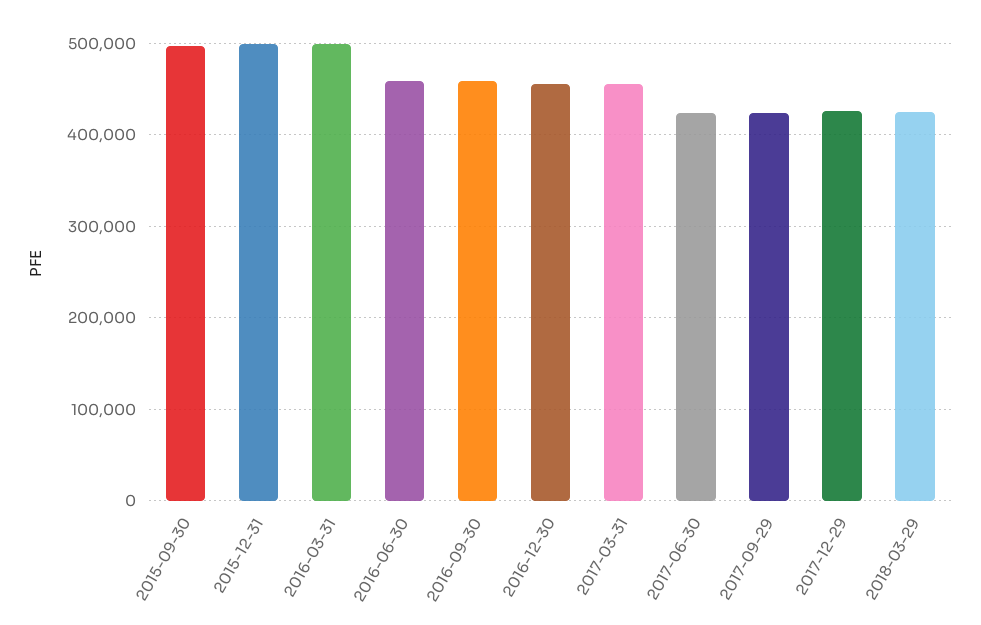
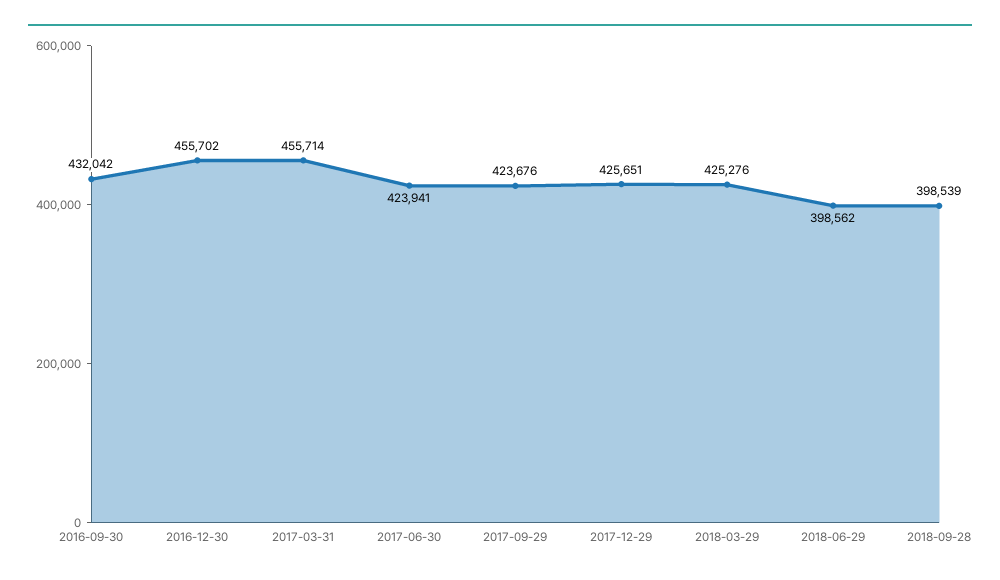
2015-09-30: 500000 -> none
2015-12-31: 500000 -> none
2016-03-31: 500000 -> none
2016-06-30: 460000 -> none
2016-09-30: 460000 -> 432042
2018-06-29: none -> 398562
2018-09-28: none -> 398539

